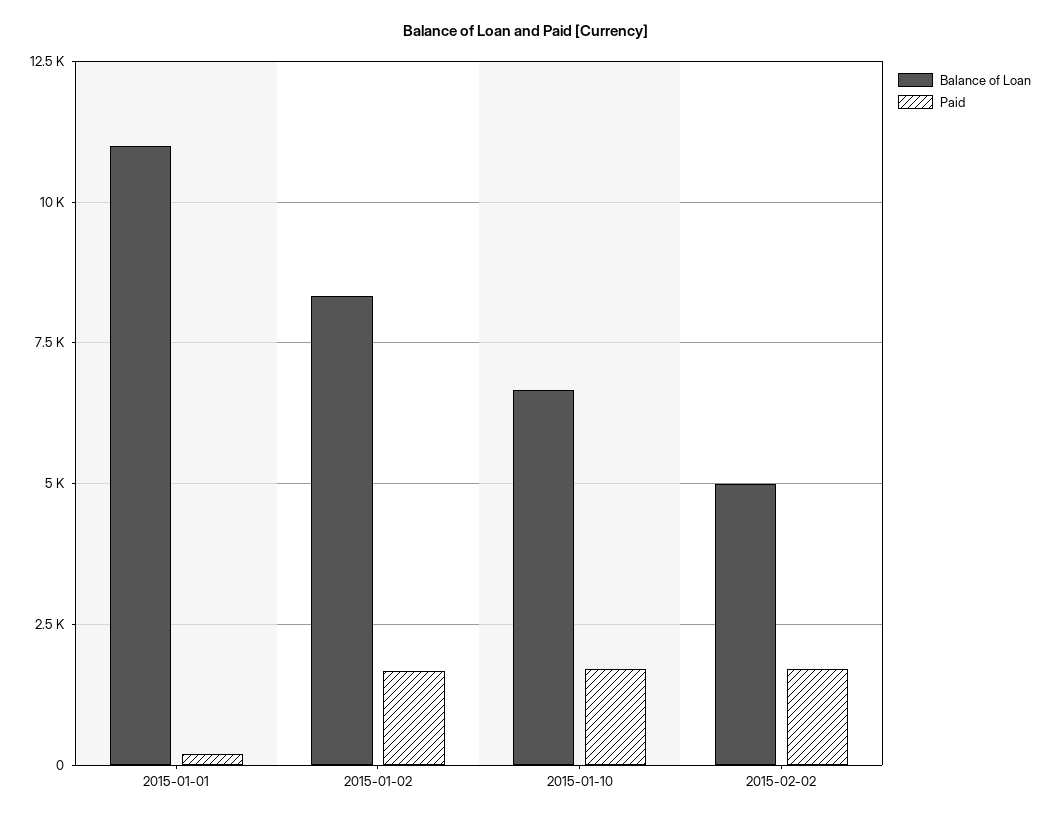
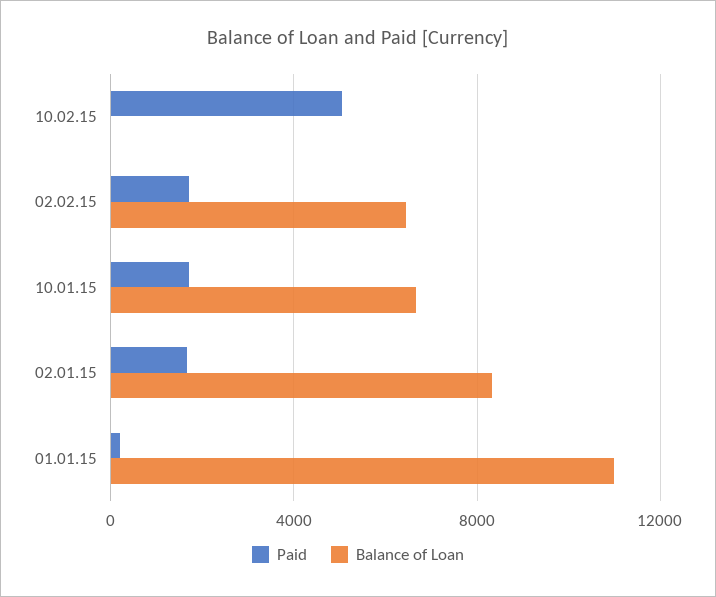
Balance of Loan, 2015-02-02: 5000 -> 6500
Paid, 10.02.15: none -> 5000
Balance of Loan, 10.02.15: none -> 0

